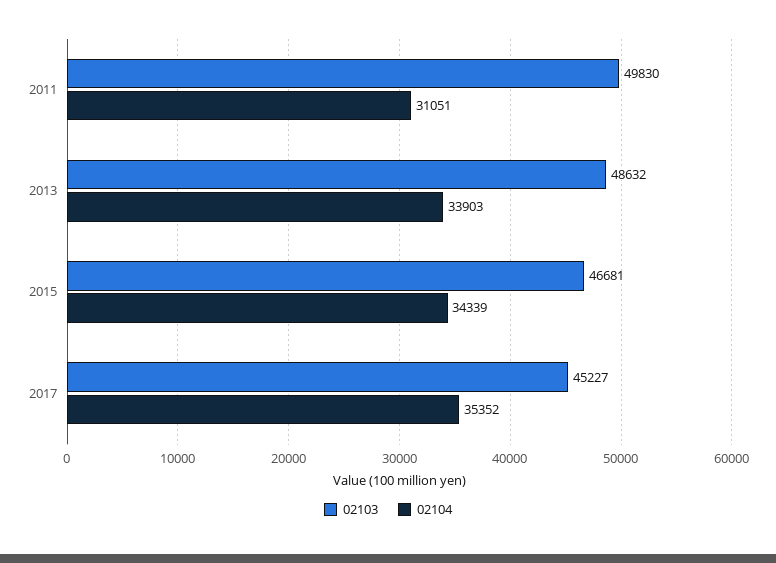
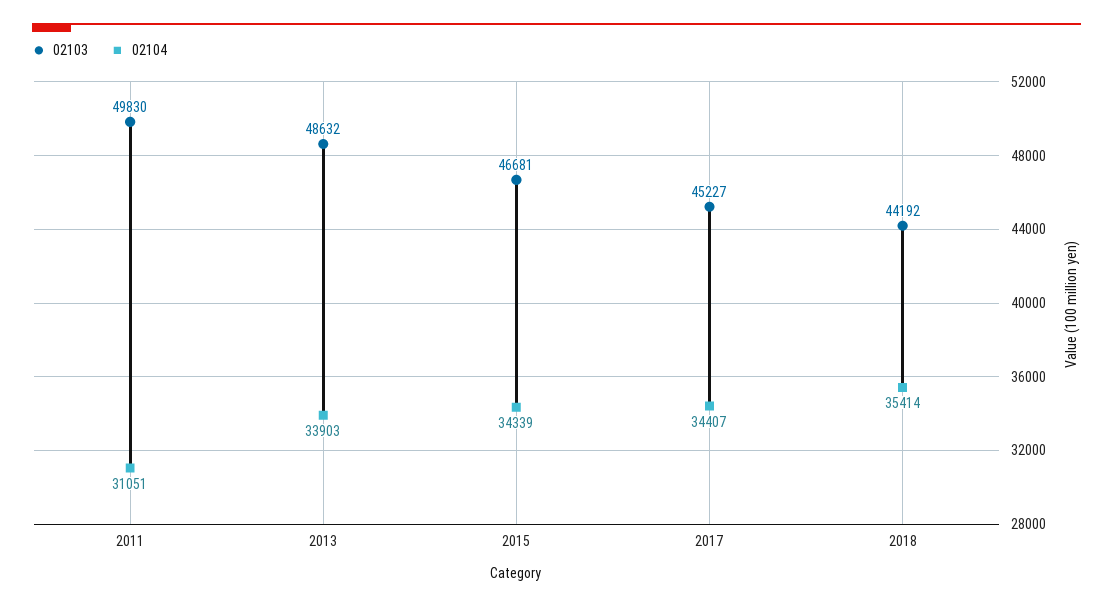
02104, 2017: 35352 -> 34407
02103, 2018: none -> 44192
02104, 2018: none -> 35414

